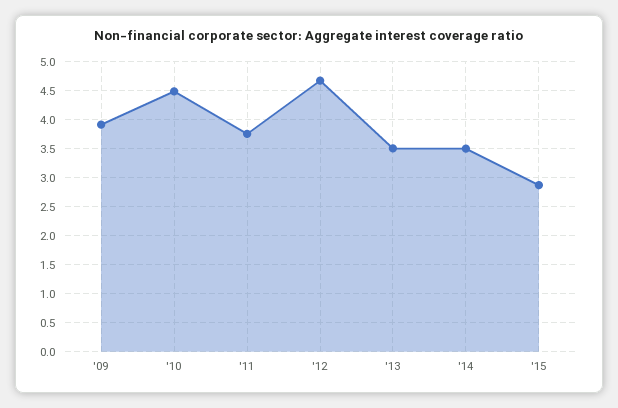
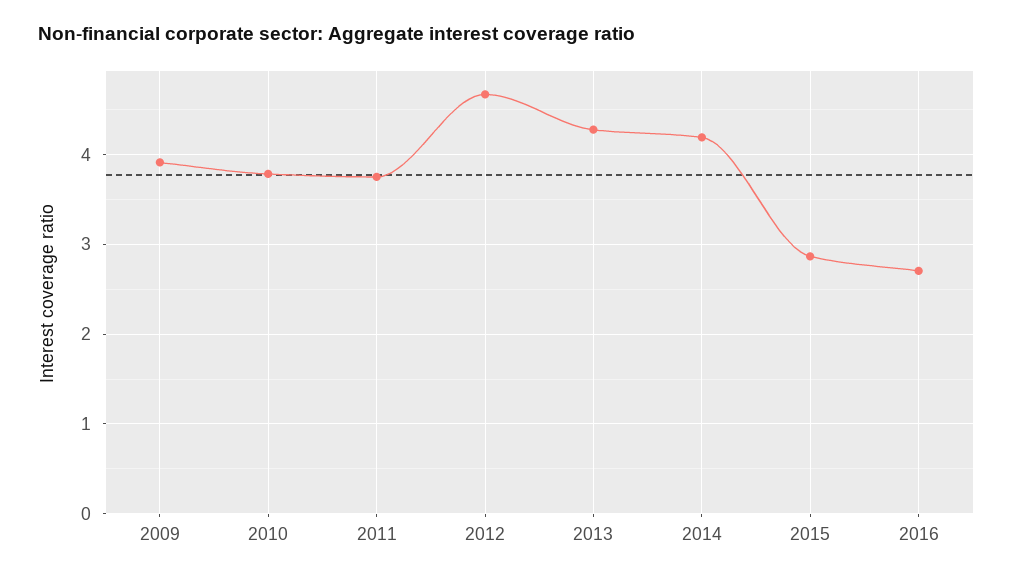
'10: 4.5 -> 3.8
'13: 3.5 -> 4.3
'14: 3.5 -> 4.2
2016: none -> 2.7

